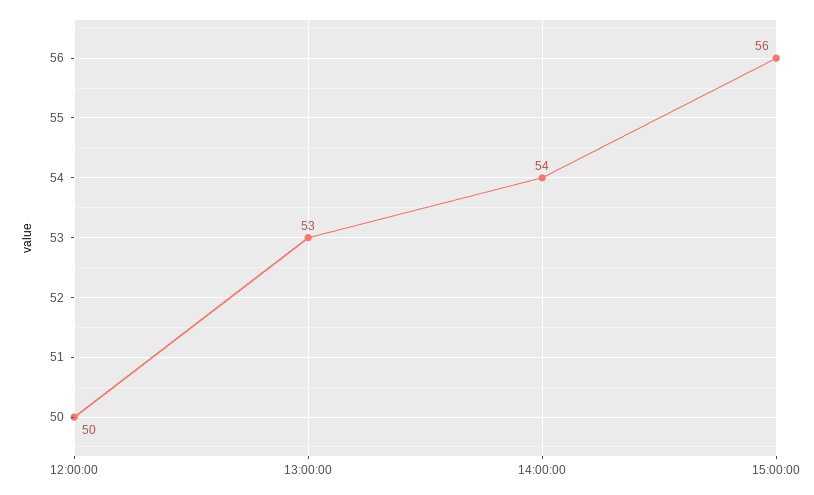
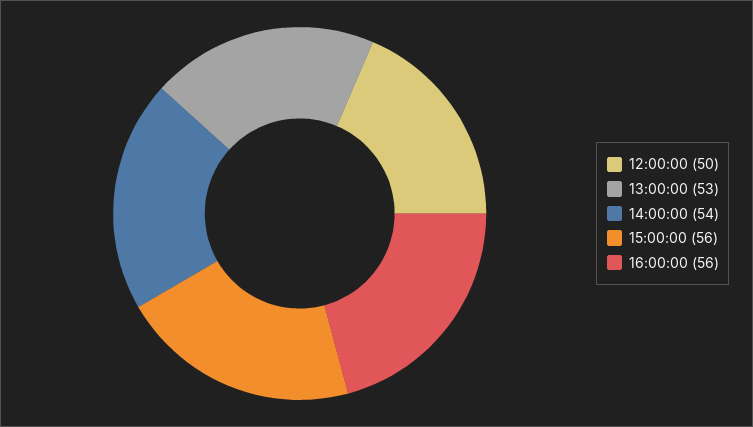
16:00:00: none -> 56

